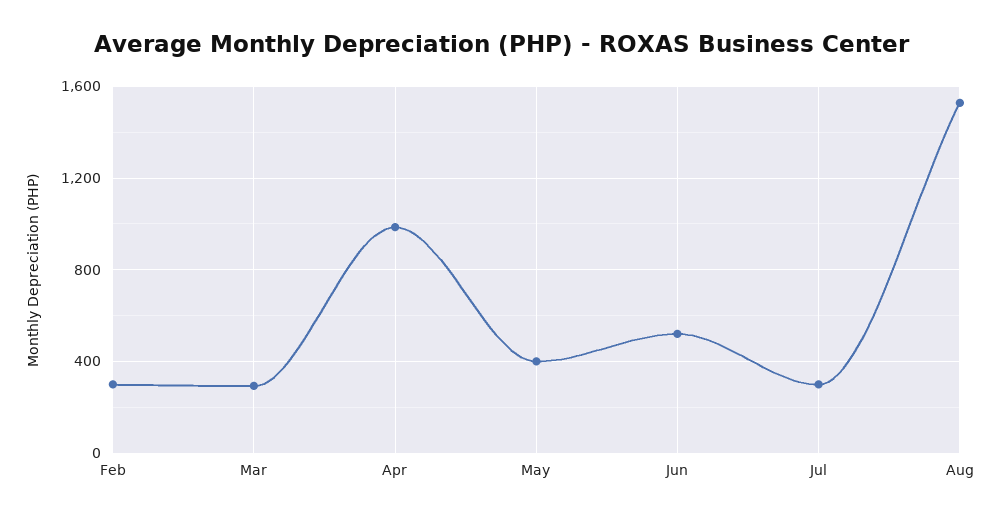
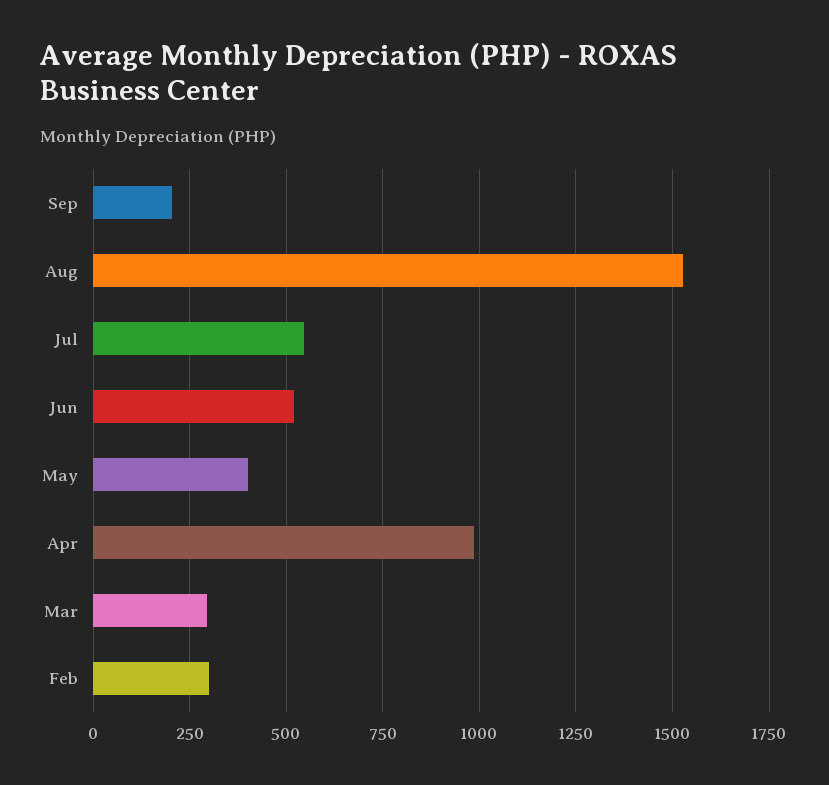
Jul: 300 -> 550
Sep: none -> 200

